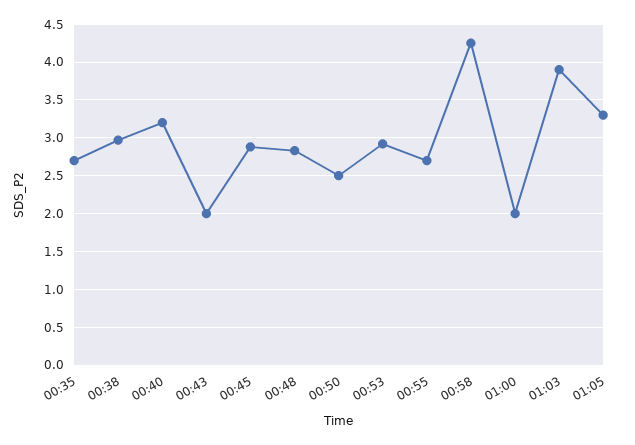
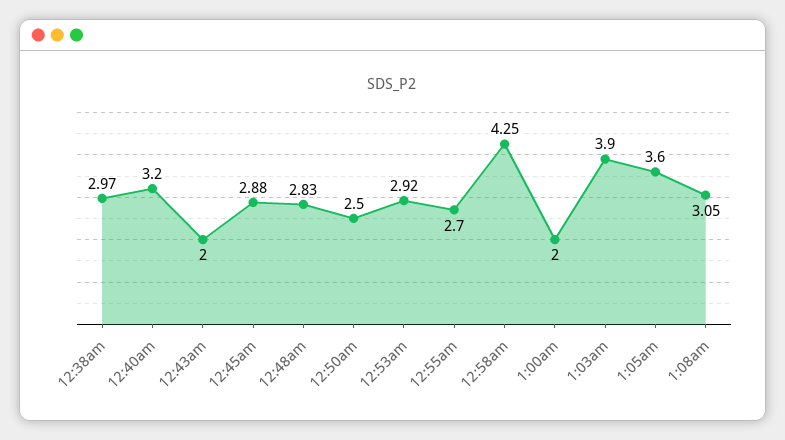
00:35: 2.7 -> none
01:05: 3.3 -> 3.6
1:08am: none -> 3.05

